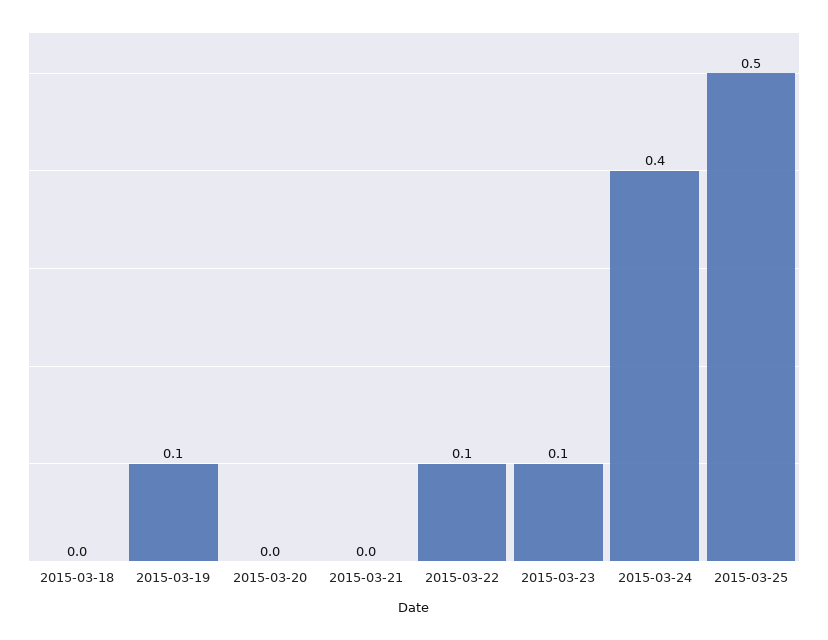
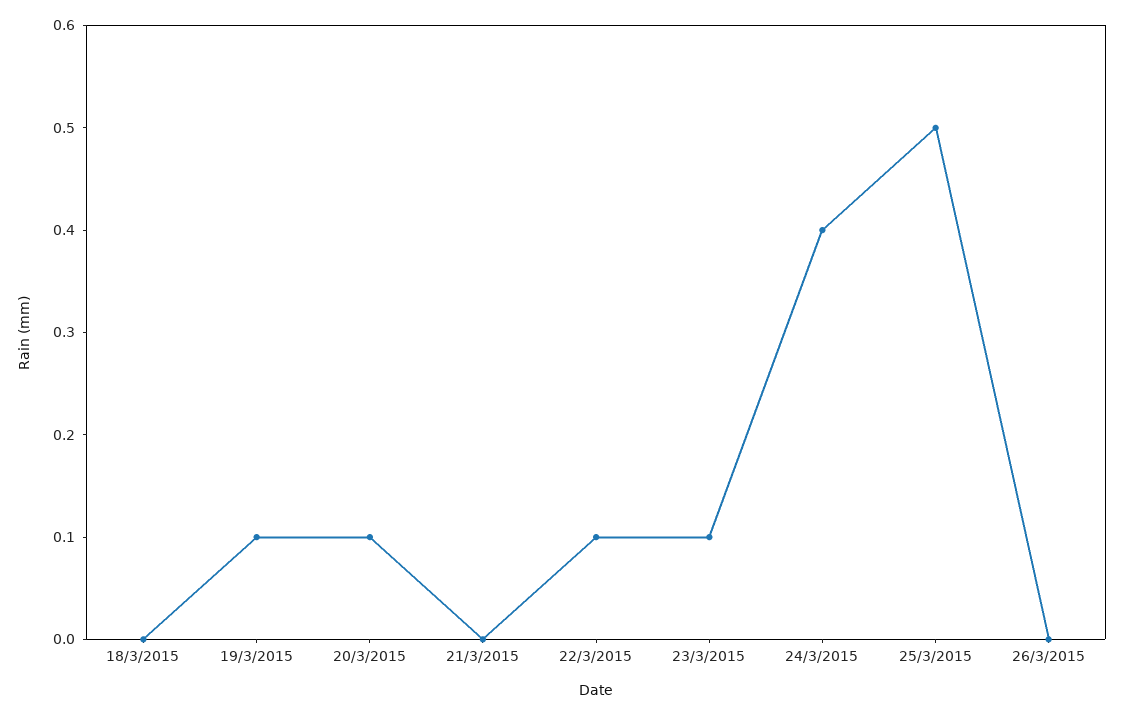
2015-03-20: 0 -> 0.1
26/3/2015: none -> 0

